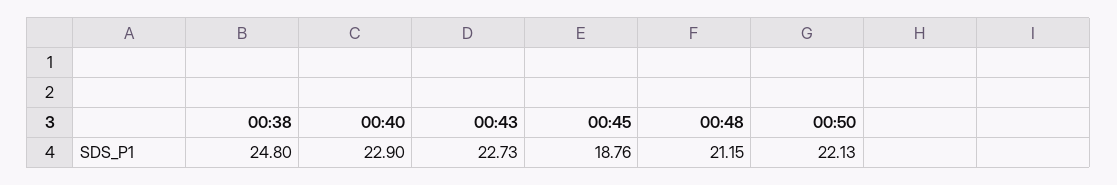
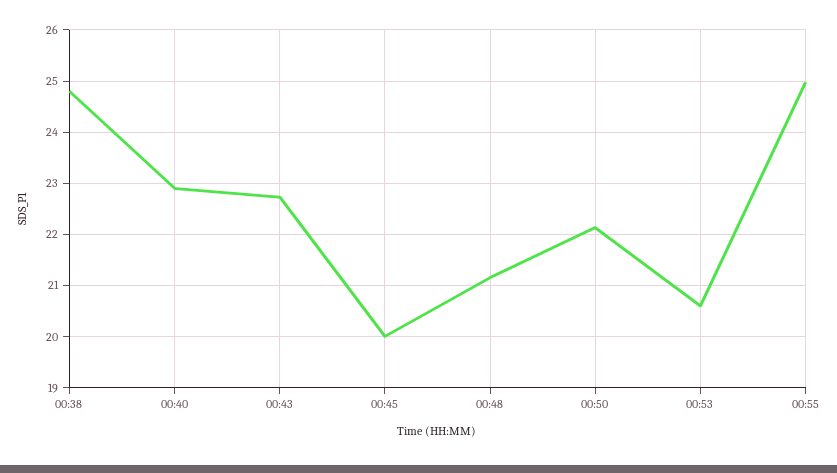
00:45: 18.76 -> 20
00:53: none -> 20.6
00:55: none -> 25

